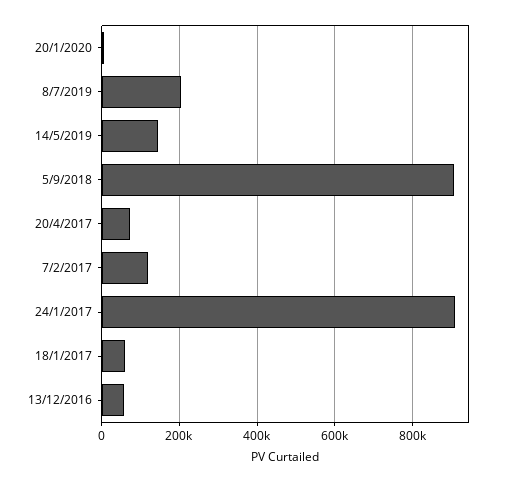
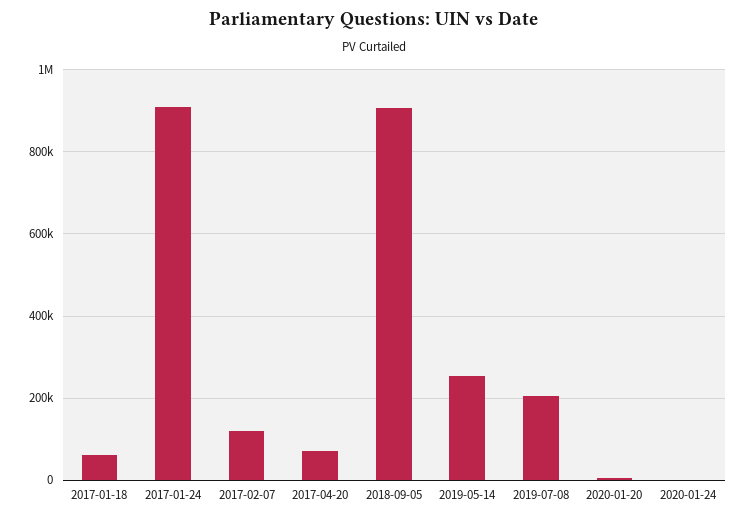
14/5/2019: 140000 -> 260000
13/12/2016: 60000 -> none
2020-01-24: none -> 0

